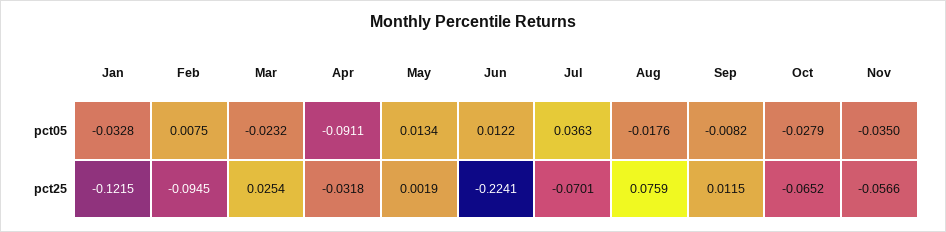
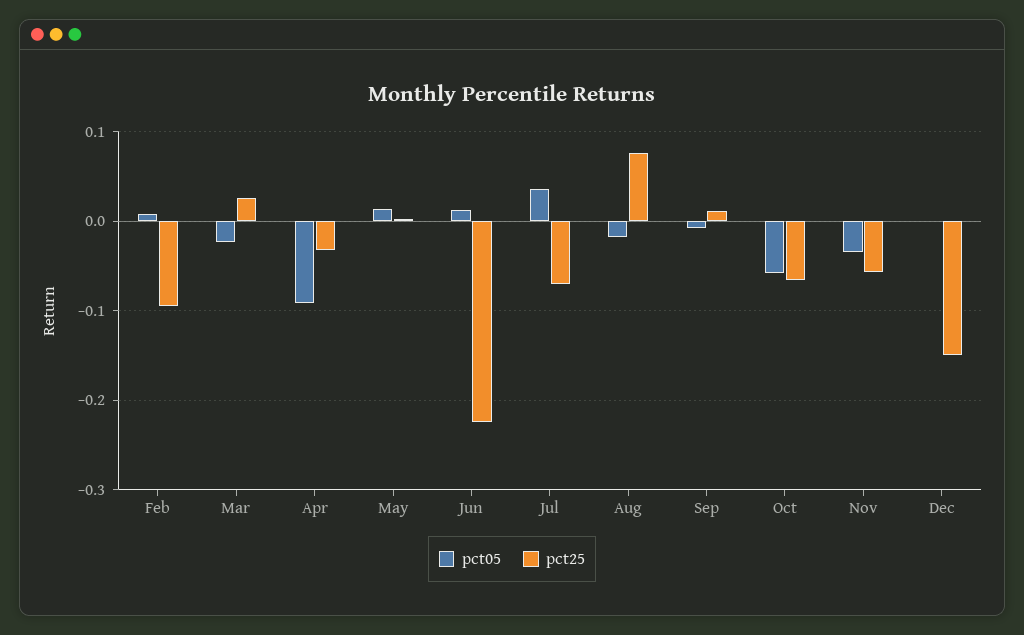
pct05, Jan: -0.0328 -> none
pct05, Oct: -0.0279 -> -0.06
pct25, Jan: -0.1215 -> none
pct05, Dec: none -> 0
pct25, Dec: none -> -0.15

